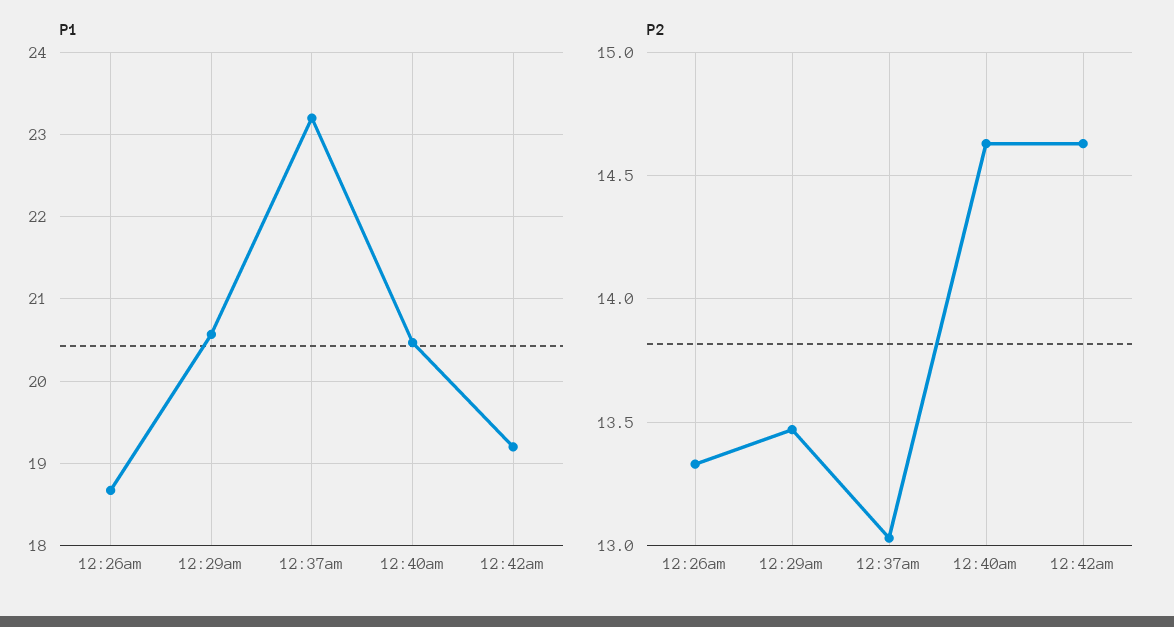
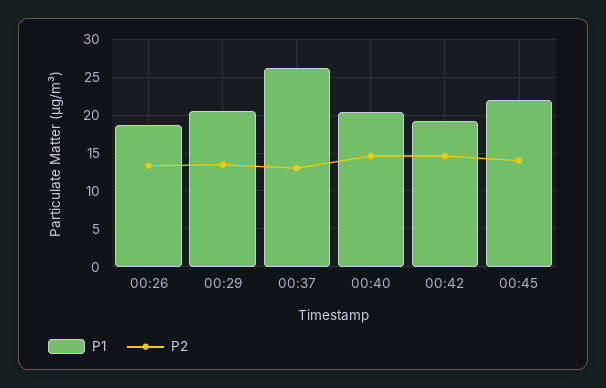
P1, 12:37am: 23.2 -> 26
P1, 00:45: none -> 22
P2, 00:45: none -> 14

